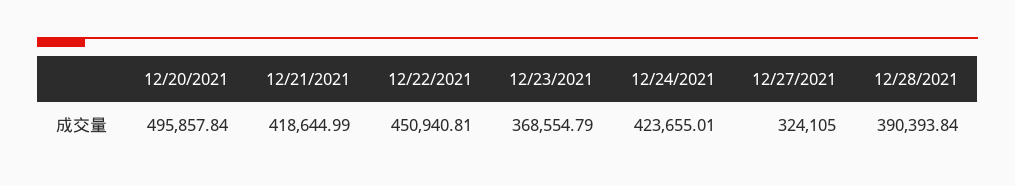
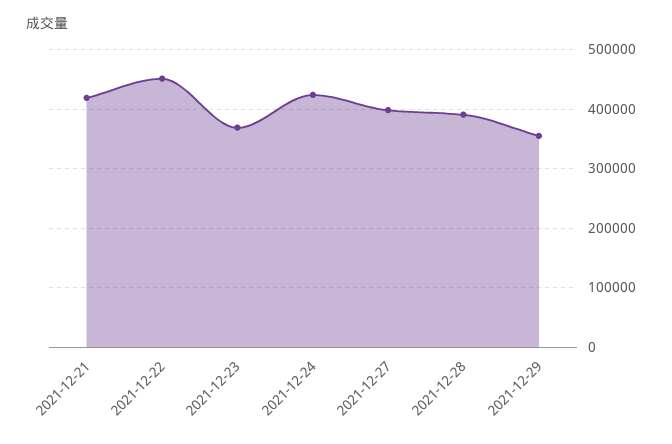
12/20/2021: 495857.84 -> none
12/27/2021: 324105 -> 400000
2021-12-29: none -> 360000

